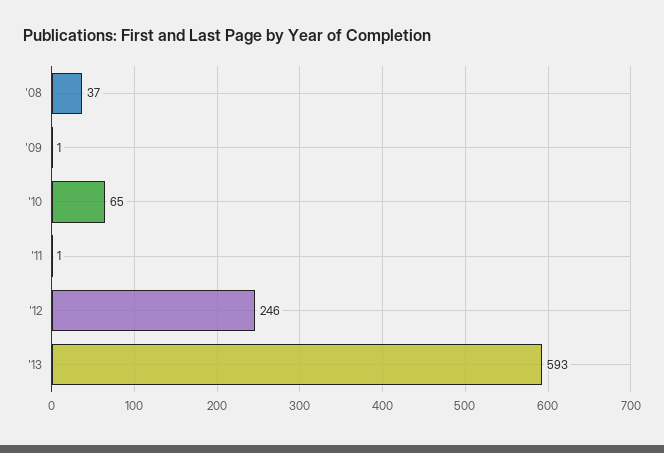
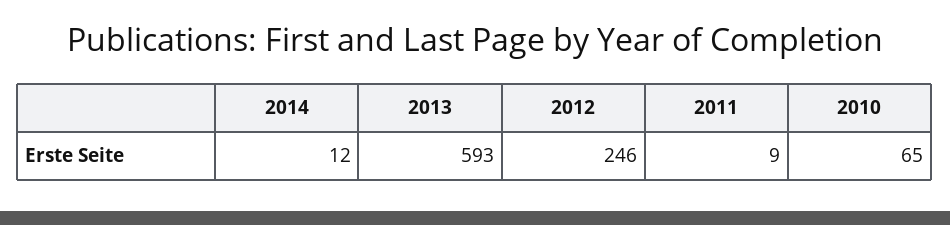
'08: 37 -> none
'09: 1 -> none
'11: 1 -> 9
2014: none -> 12

